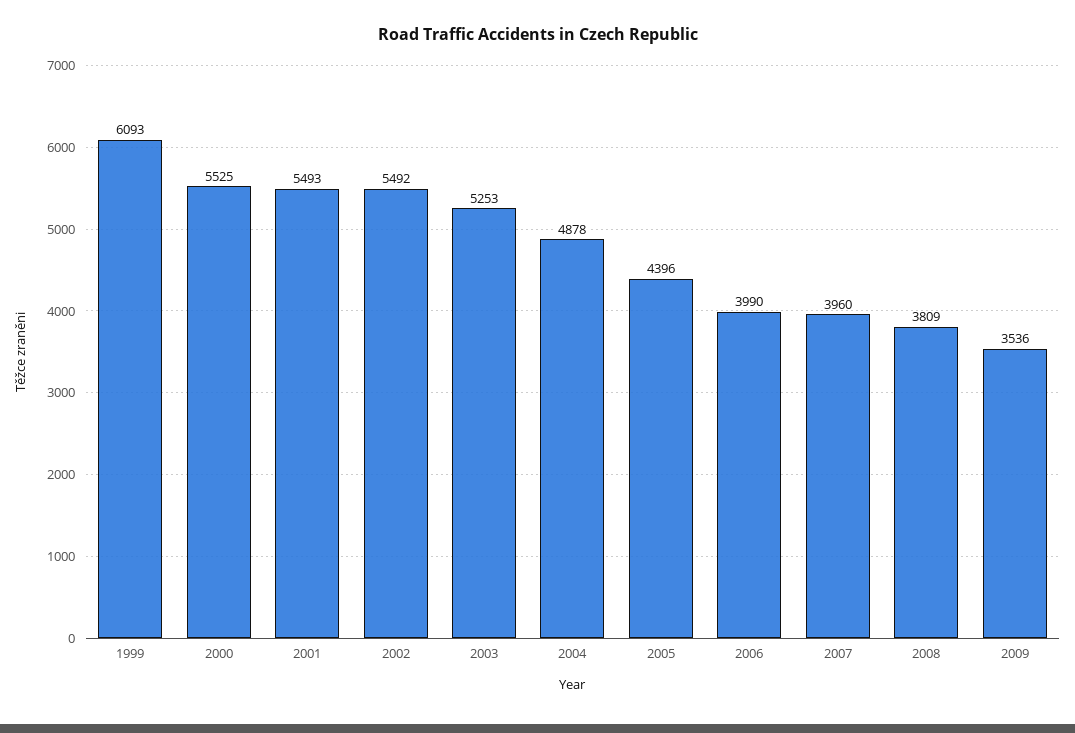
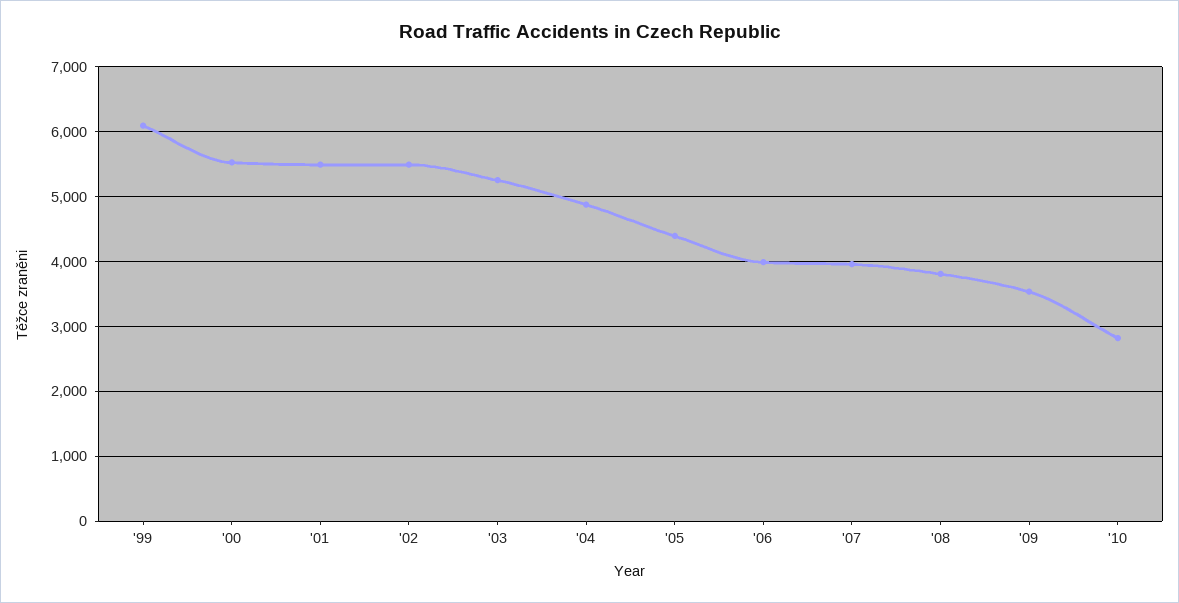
'10: none -> 2800

